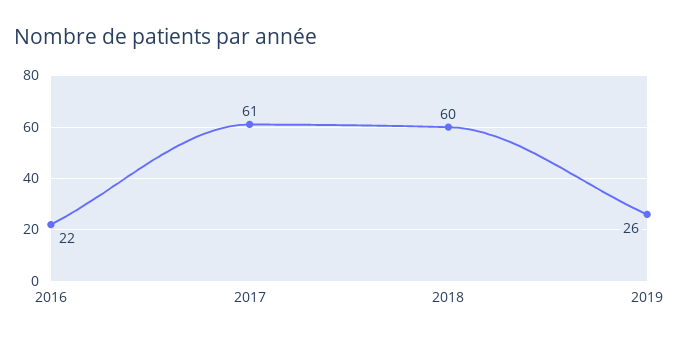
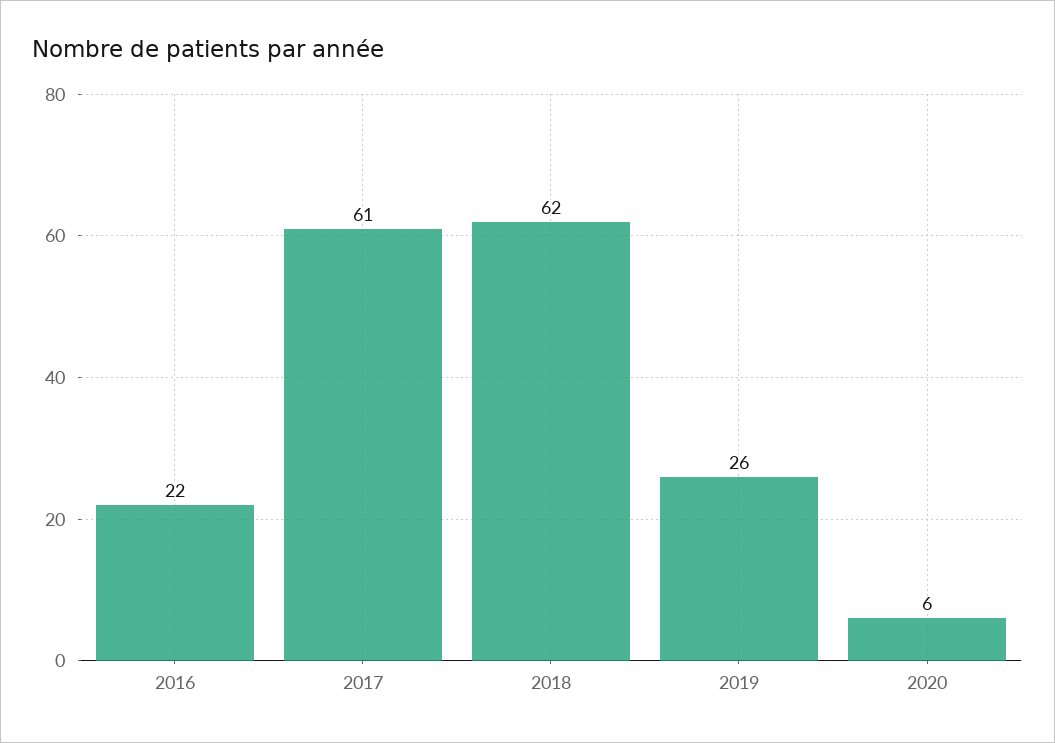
2018: 60 -> 62
2020: none -> 6

